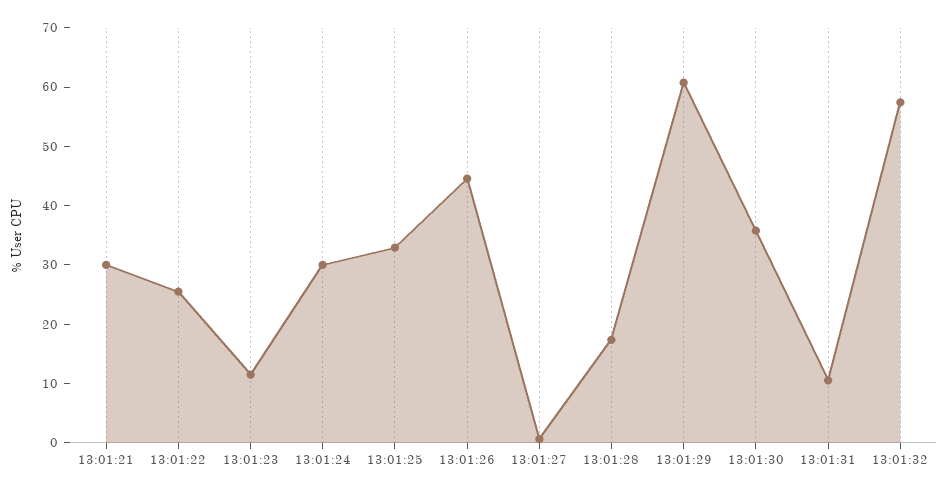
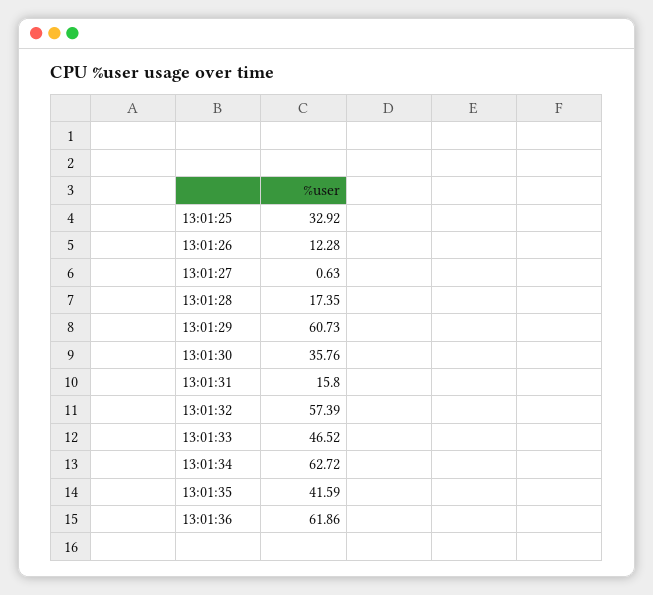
13:01:21: 30 -> none
13:01:22: 26 -> none
13:01:23: 12 -> none
13:01:24: 30 -> none
13:01:26: 44 -> 12.28
13:01:31: 10 -> 15.8
13:01:33: none -> 46.52
13:01:34: none -> 62.72
13:01:35: none -> 41.59
13:01:36: none -> 61.86

